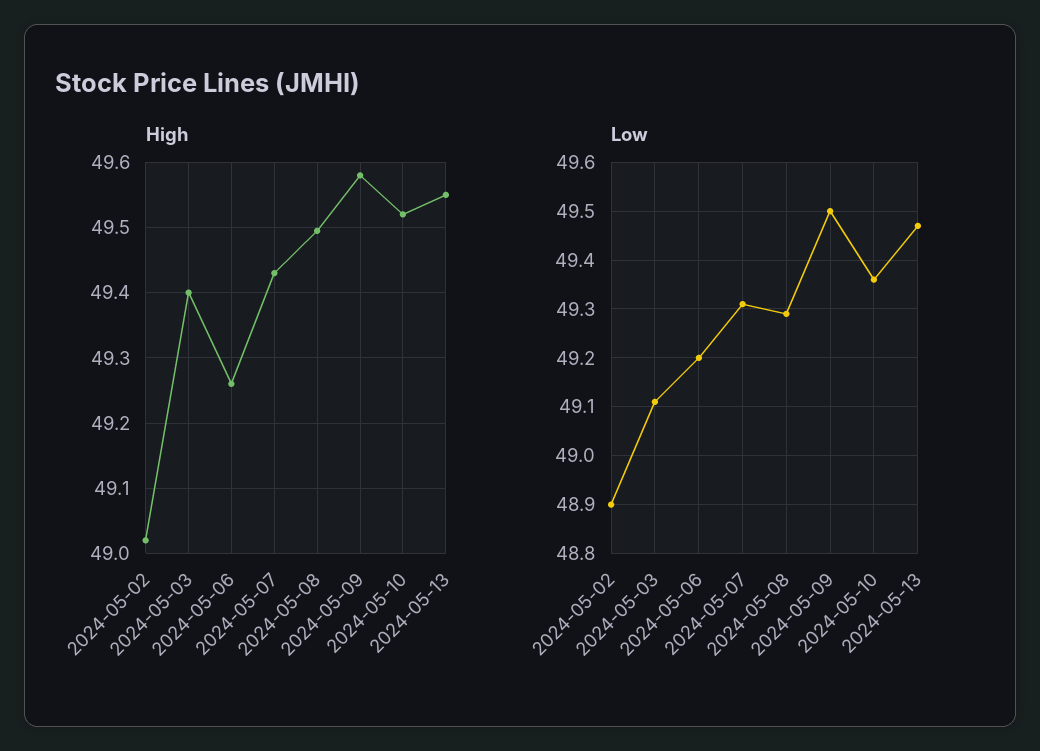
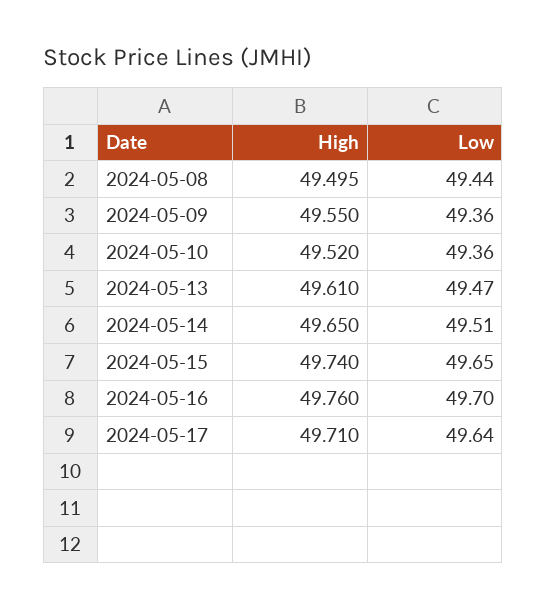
High, 2024-05-02: 49.02 -> none
High, 2024-05-03: 49.4 -> none
High, 2024-05-06: 49.26 -> none
High, 2024-05-07: 49.43 -> none
High, 2024-05-09: 49.58 -> 49.55
High, 2024-05-13: 49.55 -> 49.61
Low, 2024-05-02: 48.9 -> none
Low, 2024-05-03: 49.1 -> none
Low, 2024-05-06: 49.2 -> none
Low, 2024-05-07: 49.3 -> none
Low, 2024-05-08: 49.3 -> 49.44
Low, 2024-05-09: 49.5 -> 49.36
High, 2024-05-14: none -> 49.65
Low, 2024-05-14: none -> 49.51
High, 2024-05-15: none -> 49.74
Low, 2024-05-15: none -> 49.65
High, 2024-05-16: none -> 49.76
Low, 2024-05-16: none -> 49.7
High, 2024-05-17: none -> 49.71
Low, 2024-05-17: none -> 49.64

